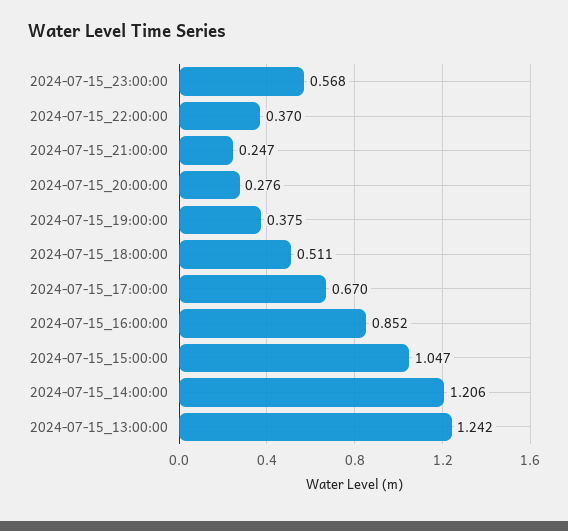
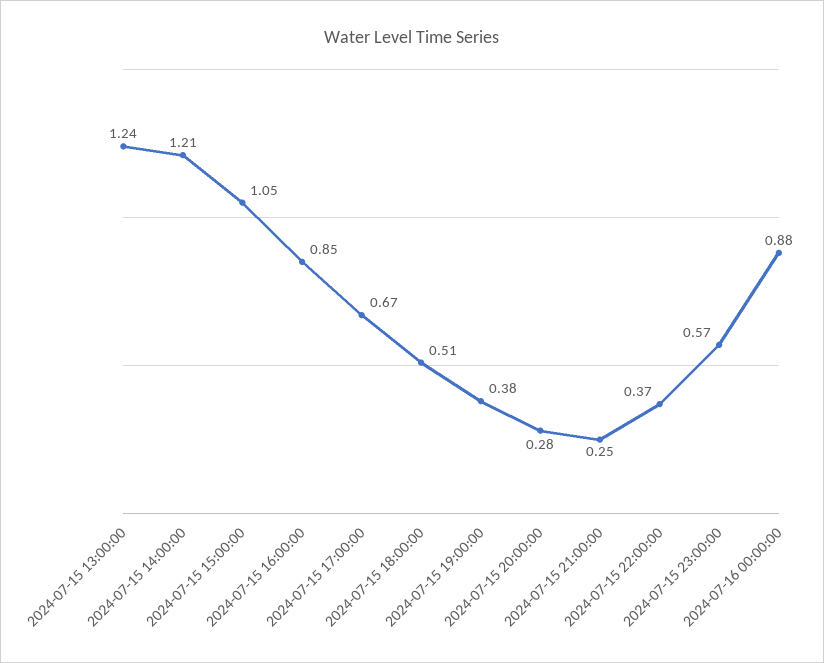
2024-07-16 00:00:00: none -> 0.88

